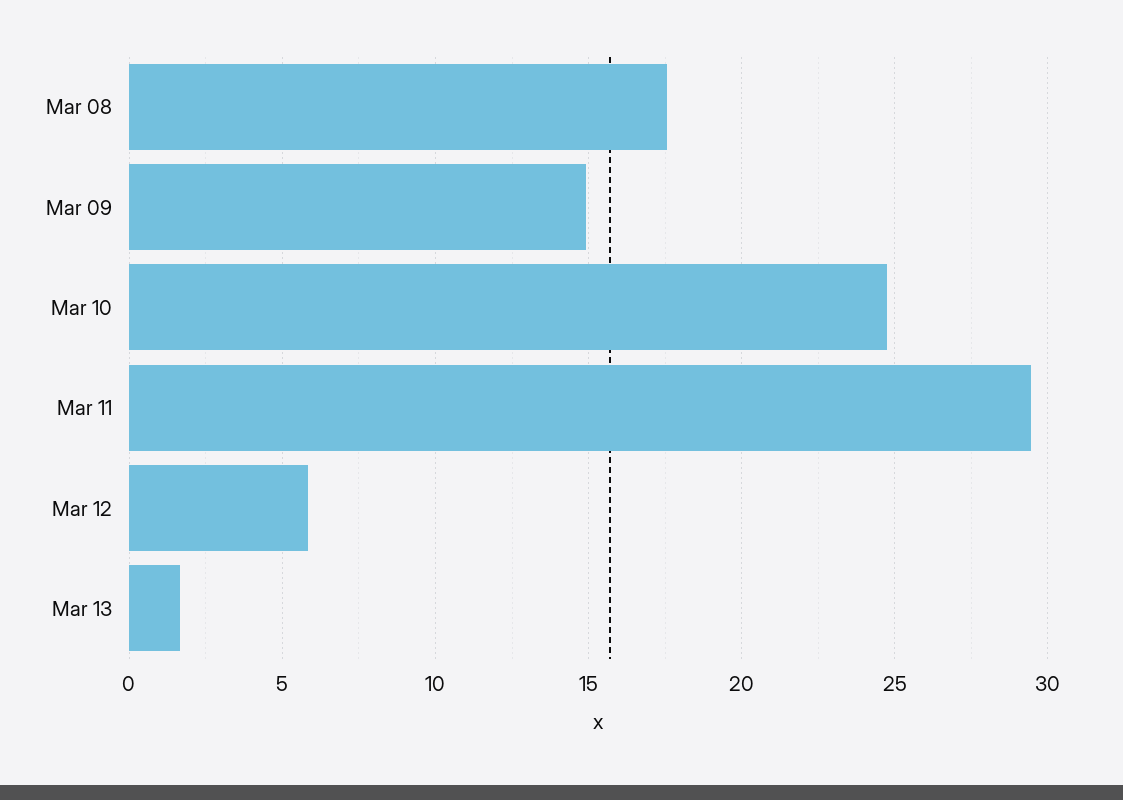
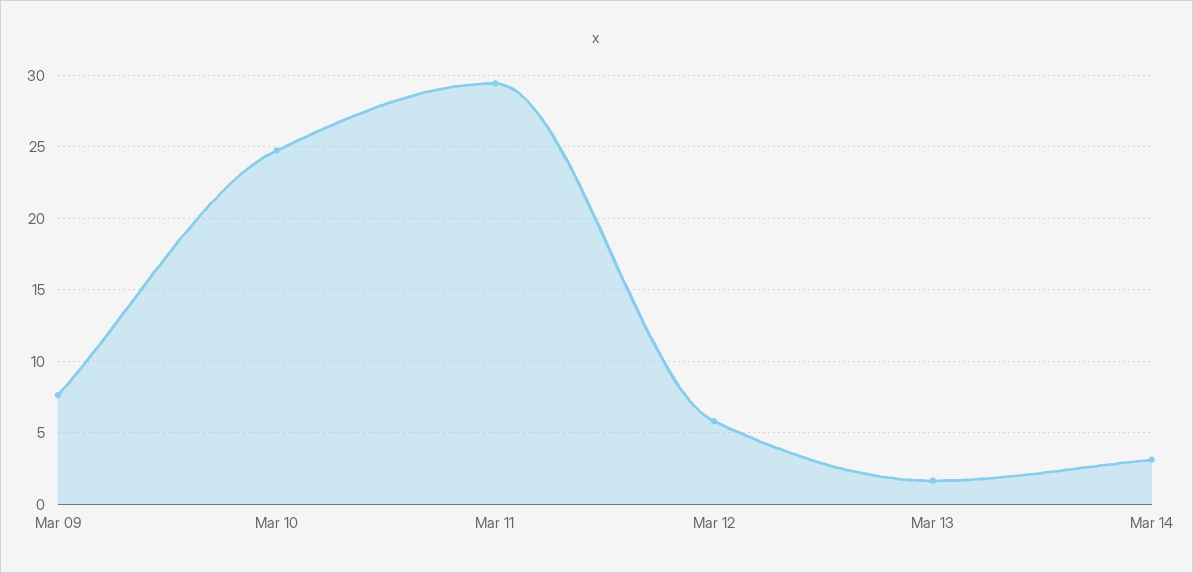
Mar 08: 17.5 -> none
Mar 09: 15 -> 7.5
Mar 14: none -> 3

